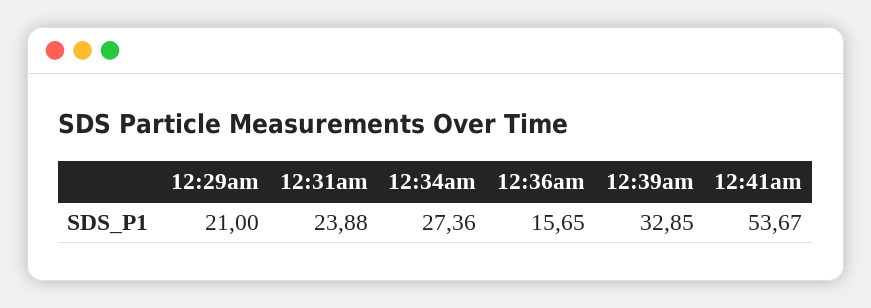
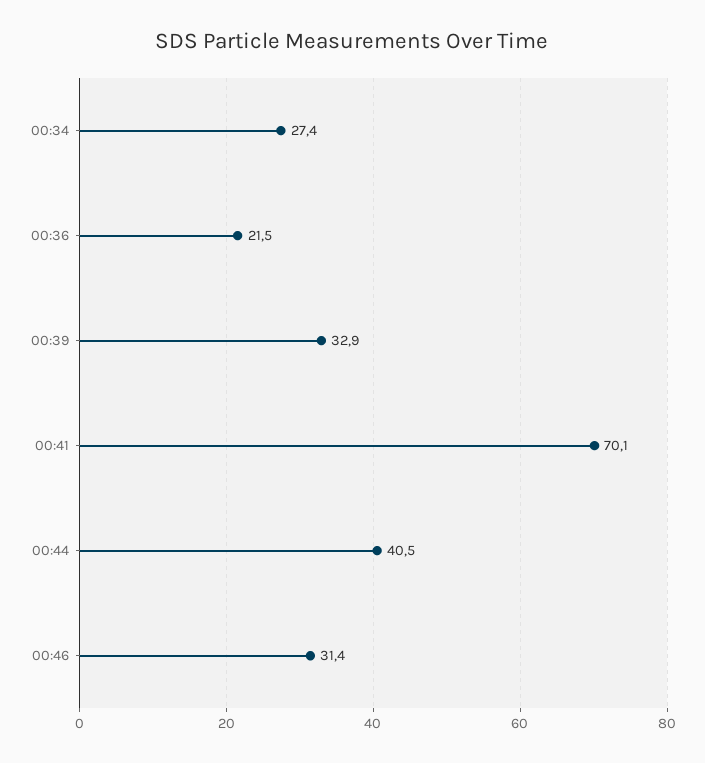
12:29am: 21 -> none
12:31am: 23.88 -> none
12:36am: 15.65 -> 21.5
12:41am: 53.67 -> 70.1
00:44: none -> 40.5
00:46: none -> 31.4

